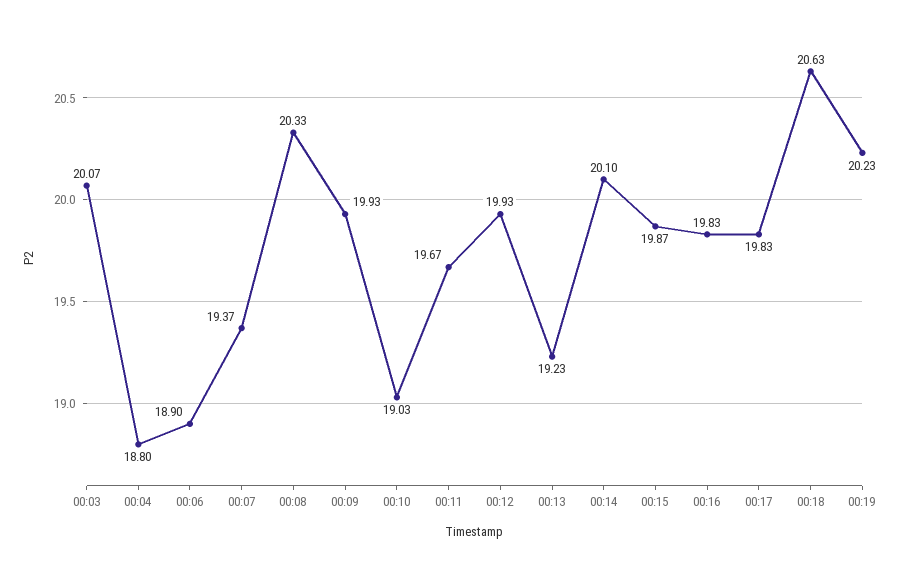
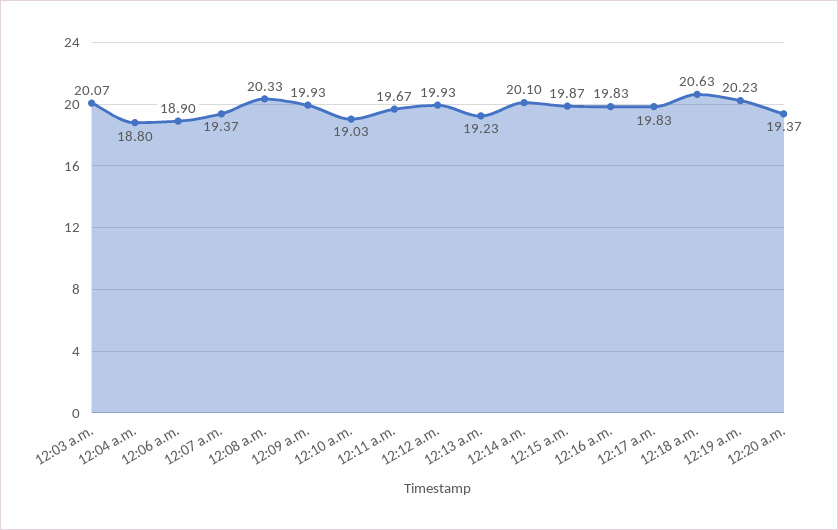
12:20 a.m.: none -> 19.37

